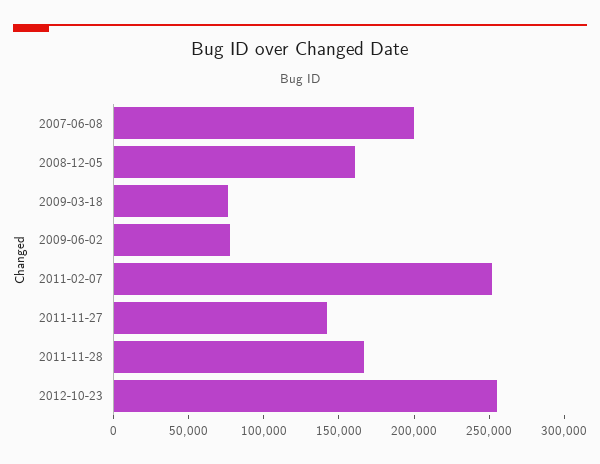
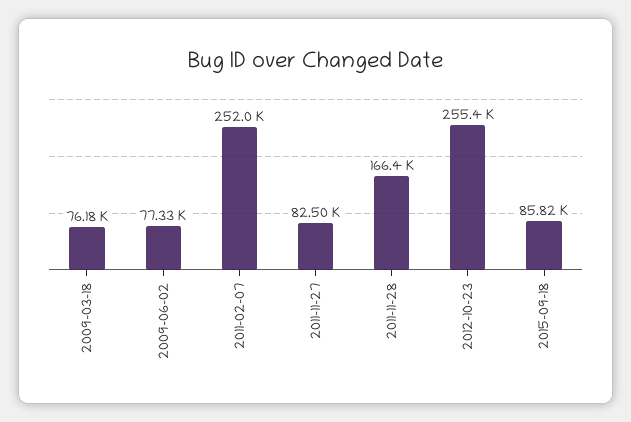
2007-06-08: 200000 -> none
2008-12-05: 160000 -> none
2011-11-27: 140000 -> 82500
2015-09-18: none -> 85820

